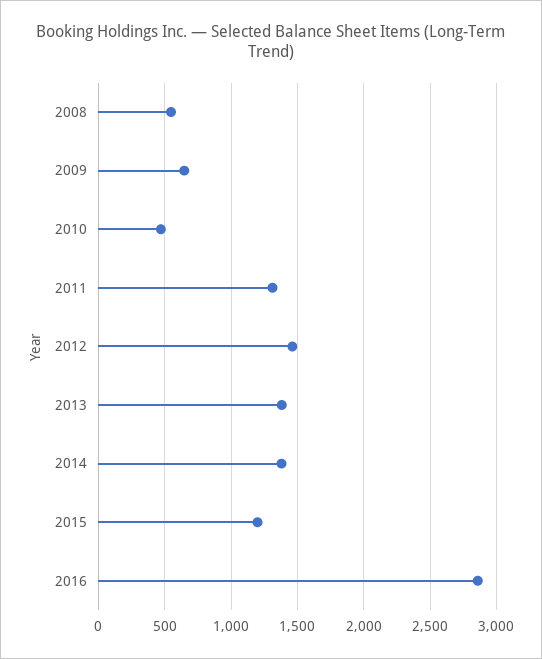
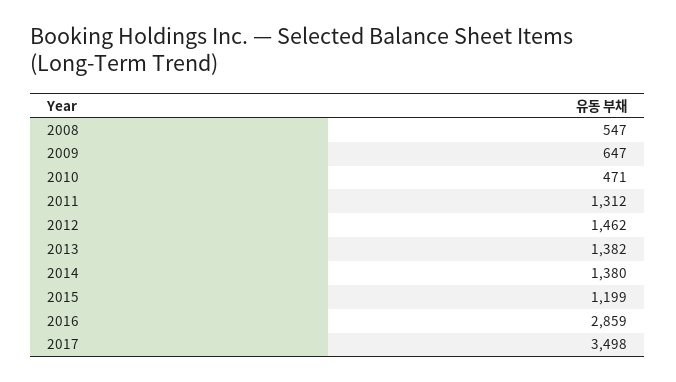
2017: none -> 3498

